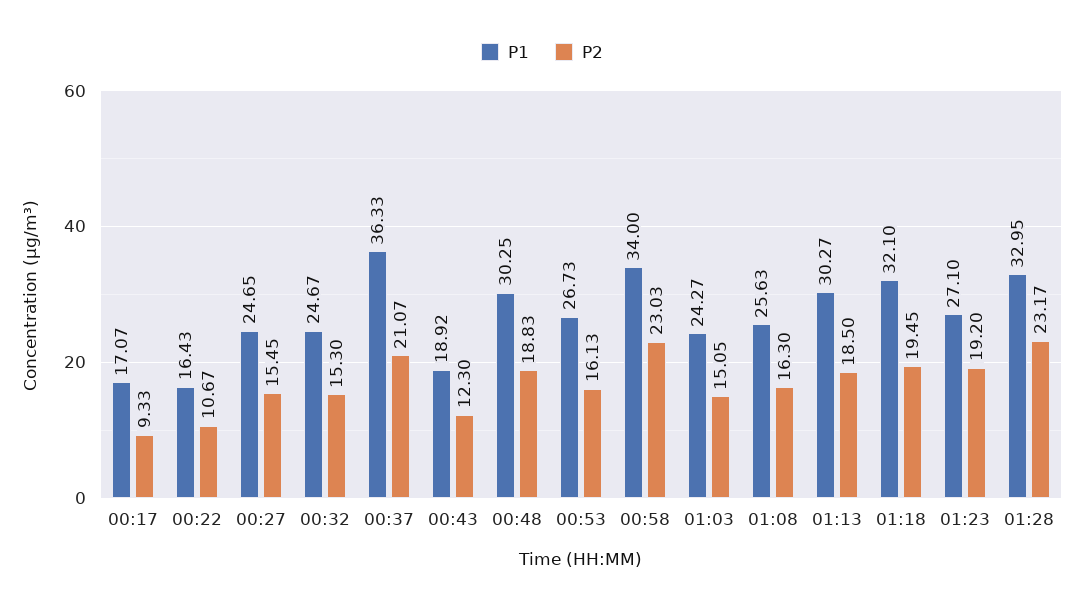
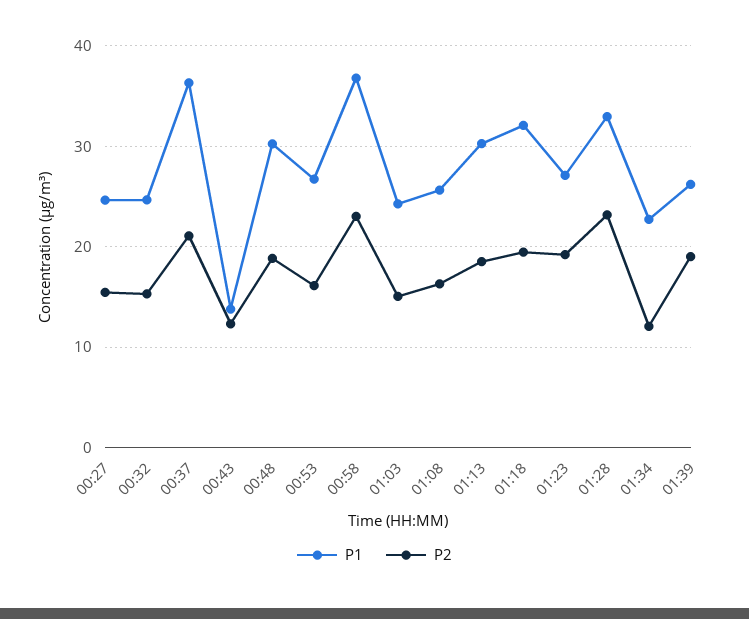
P1, 00:17: 17.07 -> none
P2, 00:17: 9.33 -> none
P1, 00:22: 16.43 -> none
P2, 00:22: 10.67 -> none
P1, 00:43: 18.92 -> 14
P1, 00:58: 34 -> 37
P1, 01:34: none -> 23
P2, 01:34: none -> 12
P1, 01:39: none -> 26
P2, 01:39: none -> 19

